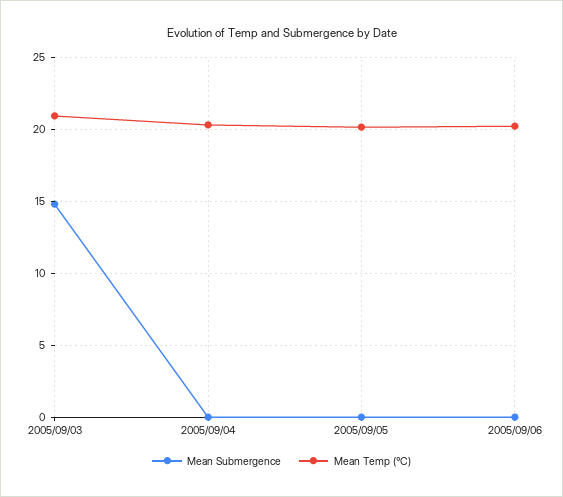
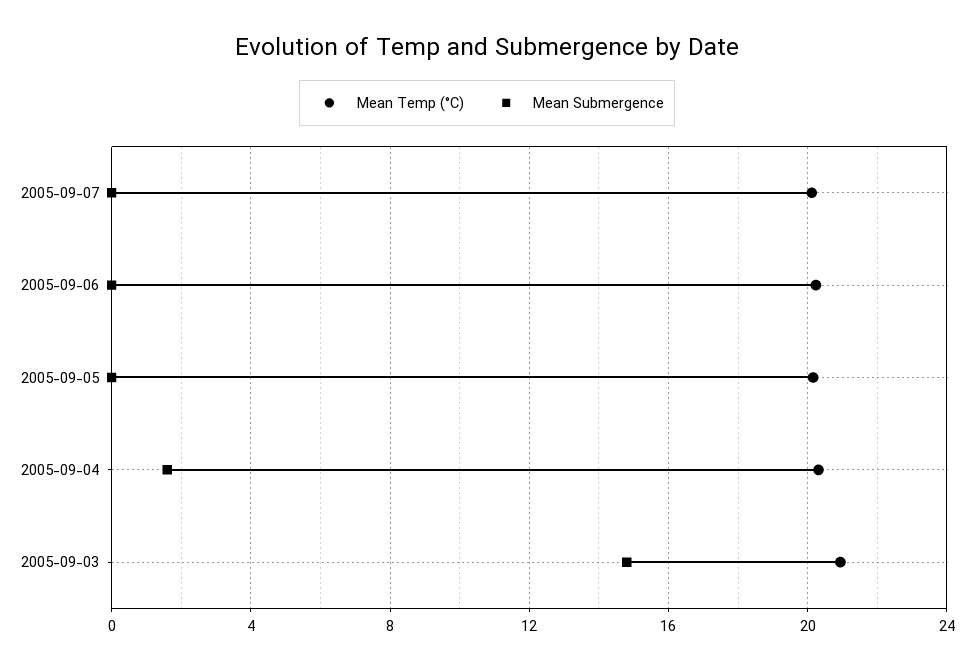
Mean Submergence, 2005/09/04: 0 -> 1.5
Mean Temp (°C), 2005-09-07: none -> 20
Mean Submergence, 2005-09-07: none -> 0

